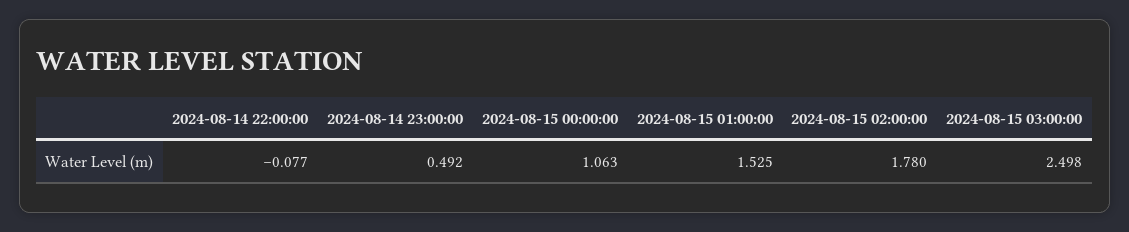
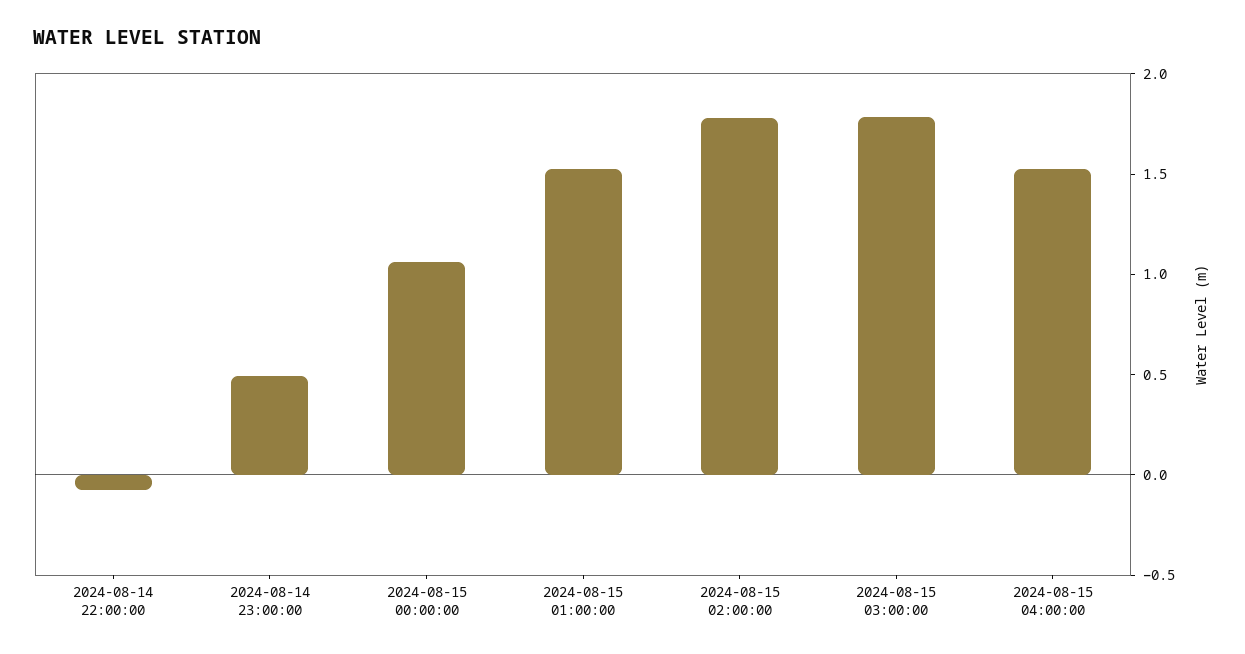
2024-08-15 03:00:00: 2.498 -> 1.8
2024-08-15 04:00:00: none -> 1.5

